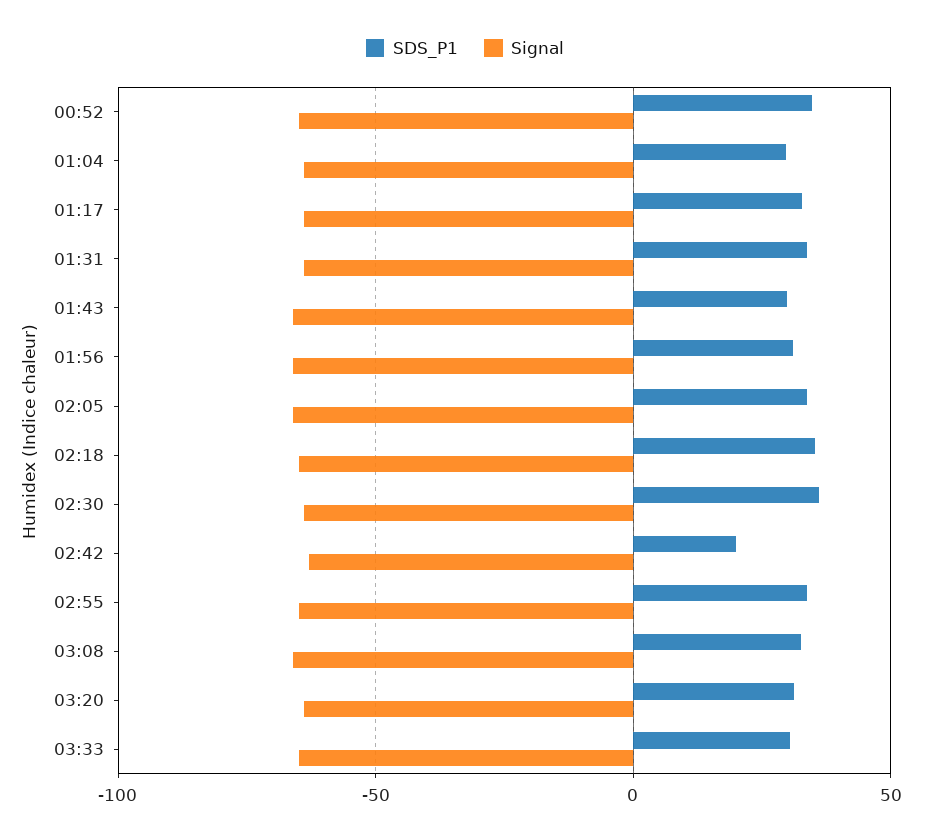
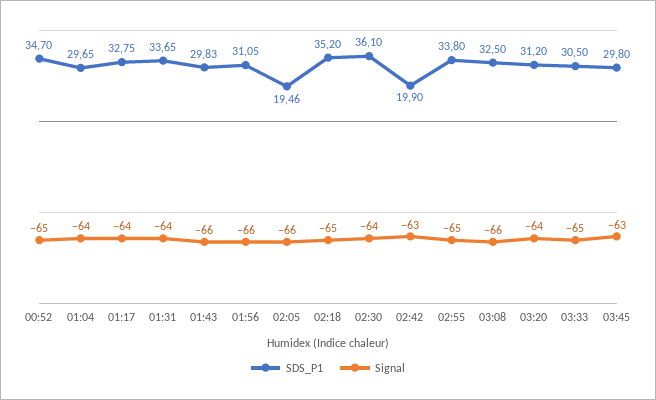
SDS_P1, 02:05: 35 -> 19.46
SDS_P1, 03:45: none -> 29.8
Signal, 03:45: none -> -63

